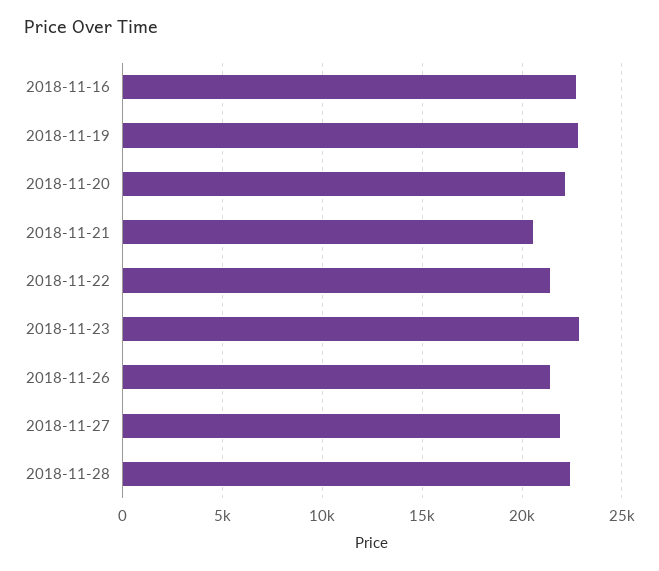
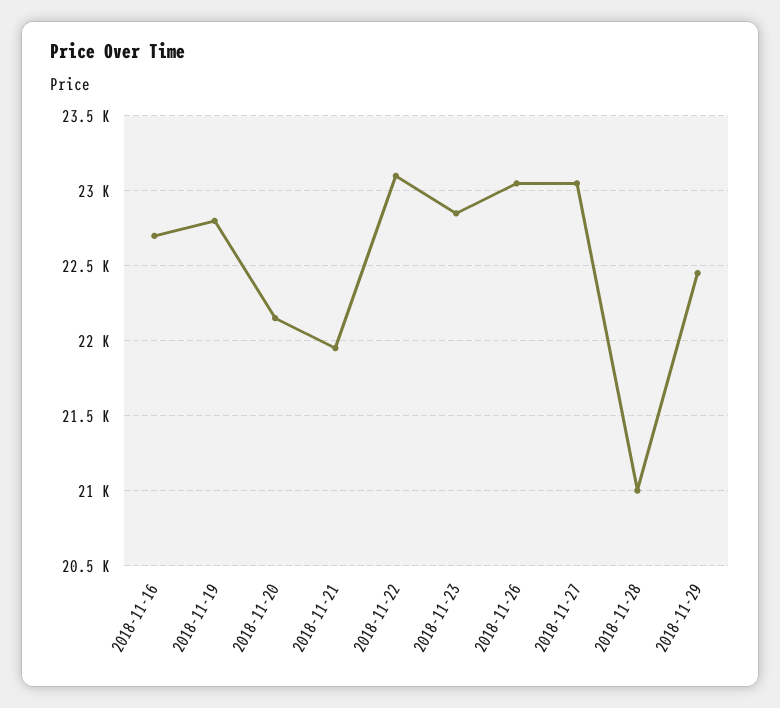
2018-11-21: 20500 -> 21950
2018-11-22: 21500 -> 23100
2018-11-26: 21500 -> 23050
2018-11-27: 22000 -> 23050
2018-11-28: 22500 -> 21000
2018-11-29: none -> 22450

